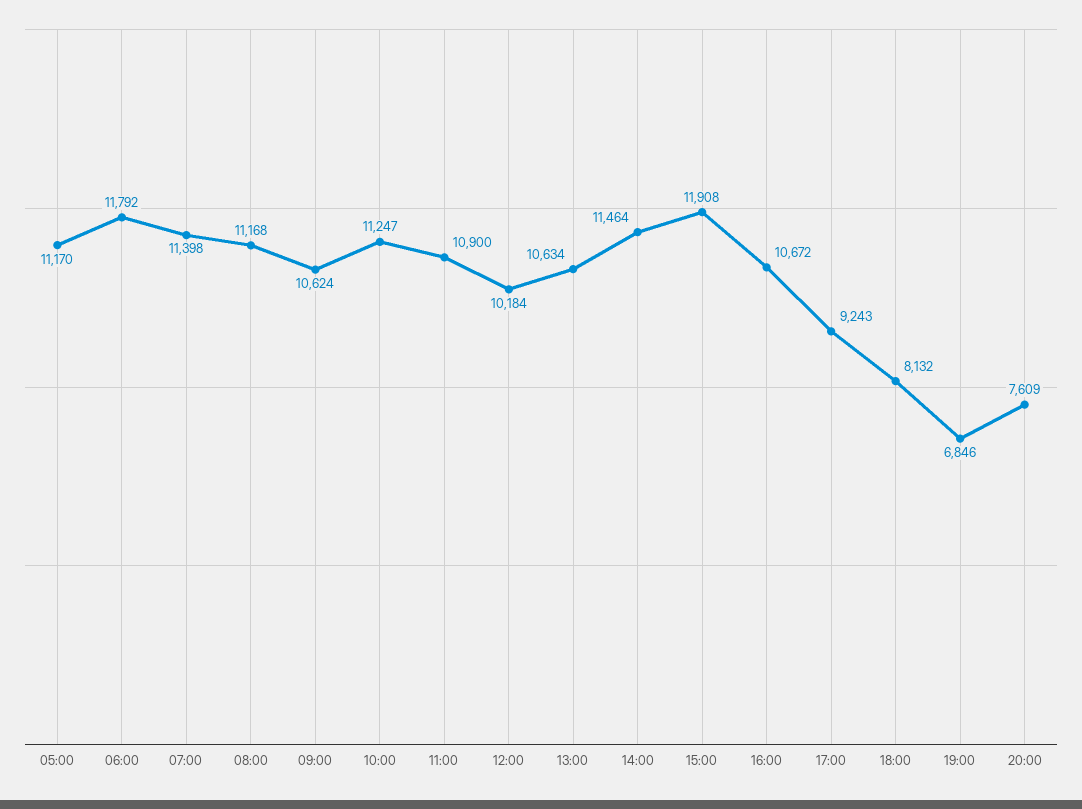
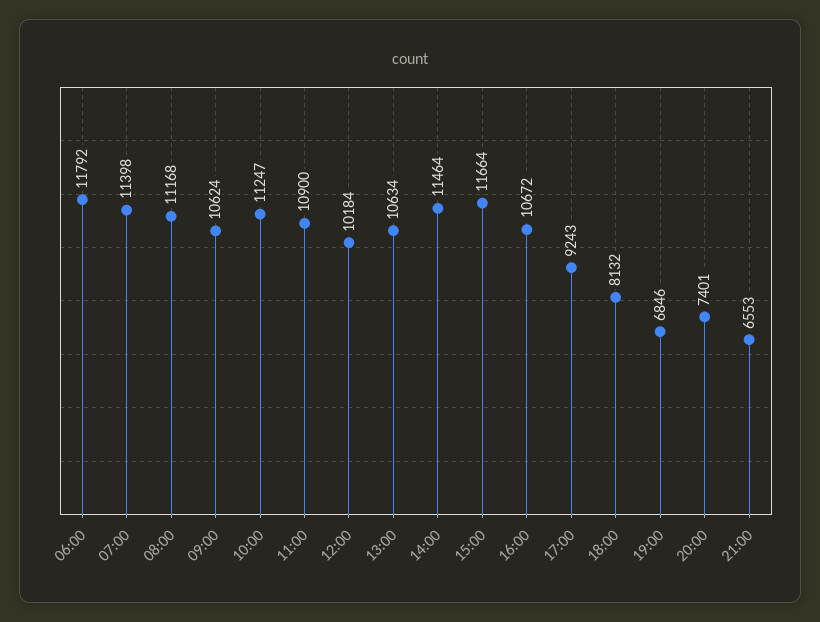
05:00: 11170 -> none
15:00: 11908 -> 11664
20:00: 7609 -> 7401
21:00: none -> 6553

